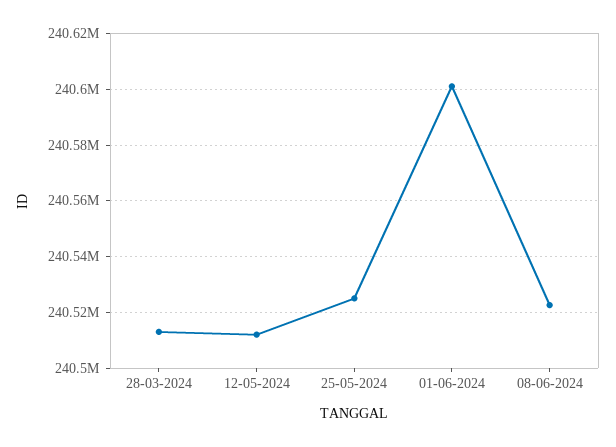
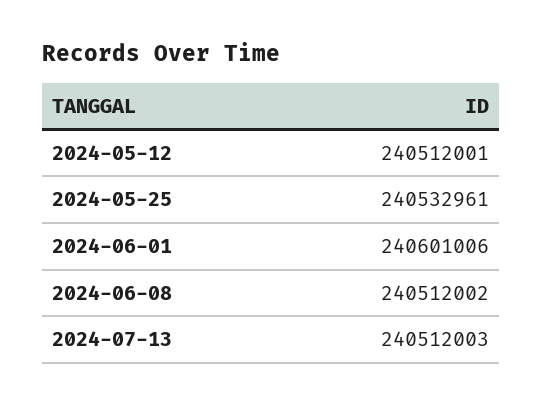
28-03-2024: 240512500 -> none
25-05-2024: 240525000 -> 240532961
08-06-2024: 240522500 -> 240512002
2024-07-13: none -> 240512003

